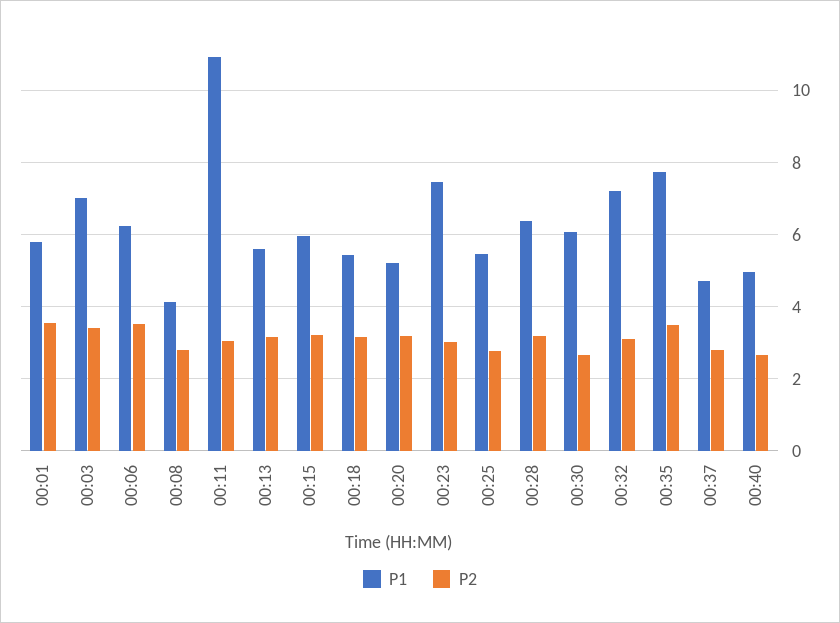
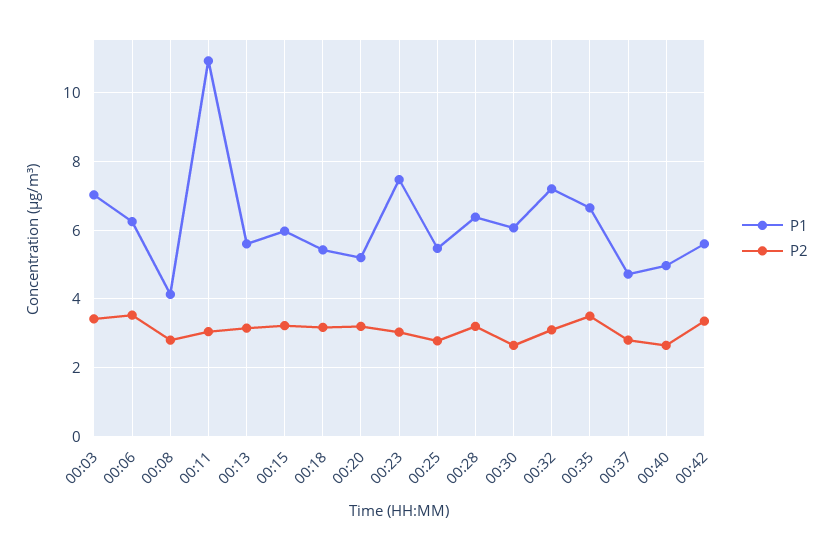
P1, 00:01: 5.8 -> none
P2, 00:01: 3.6 -> none
P1, 00:35: 7.8 -> 6.6
P1, 00:42: none -> 5.6
P2, 00:42: none -> 3.4

